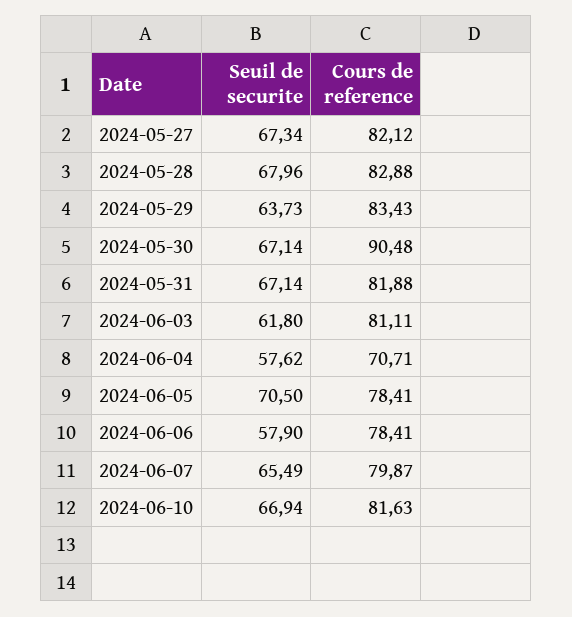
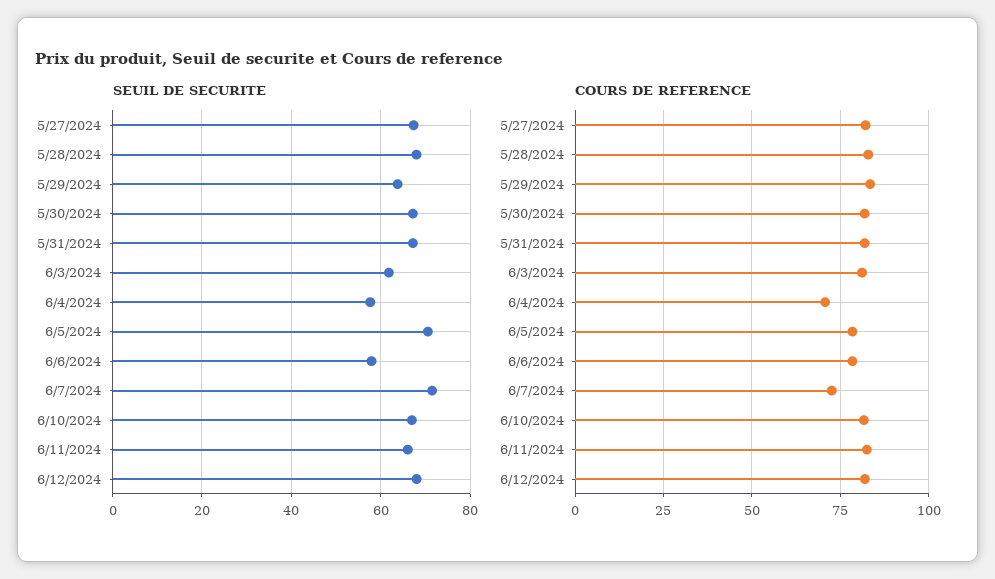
Cours de reference, 2024-05-30: 90.48 -> 82.5
Seuil de securite, 2024-06-07: 65.49 -> 72
Cours de reference, 2024-06-07: 79.87 -> 72.5
Seuil de securite, 6/11/2024: none -> 66
Seuil de securite, 6/12/2024: none -> 68
Cours de reference, 6/11/2024: none -> 82.5
Cours de reference, 6/12/2024: none -> 82.5

